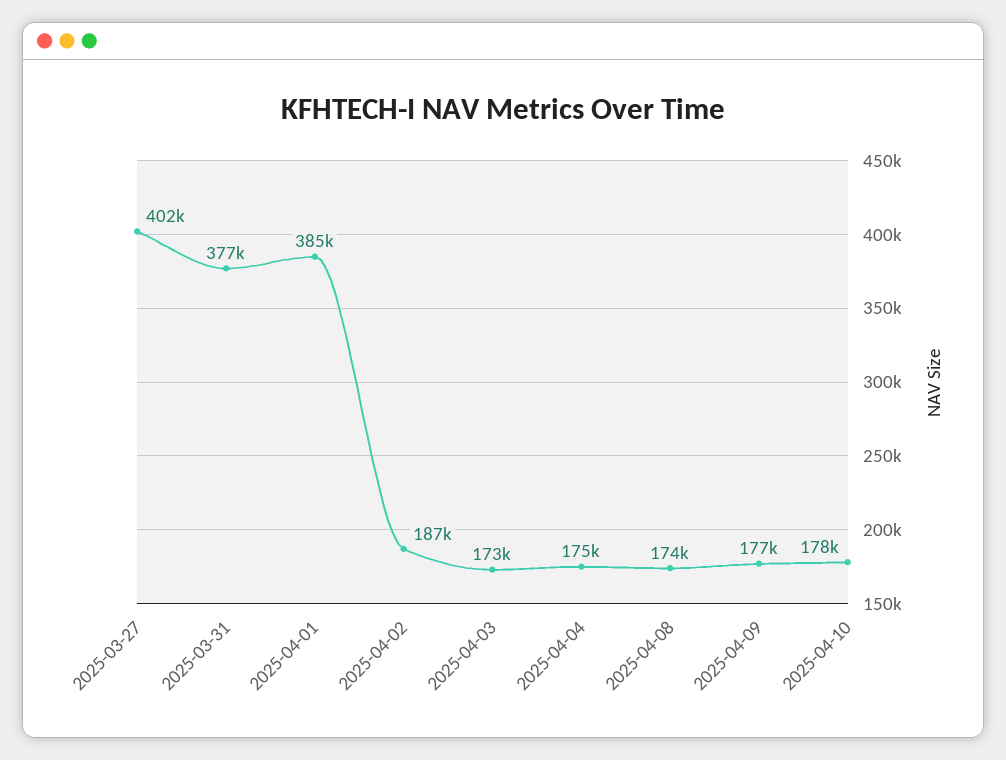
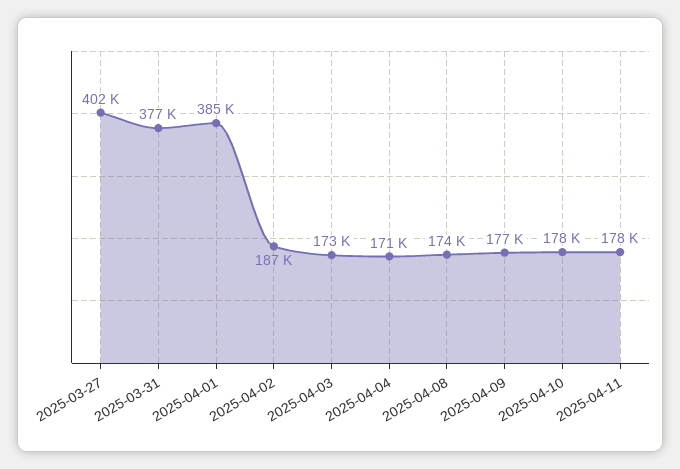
2025-04-04: 175000 -> 171000
2025-04-11: none -> 178000

